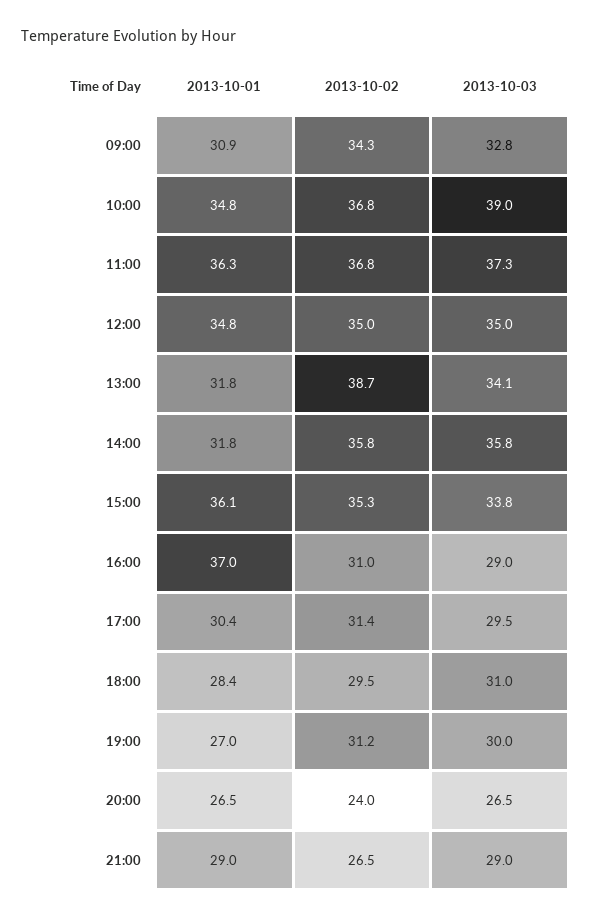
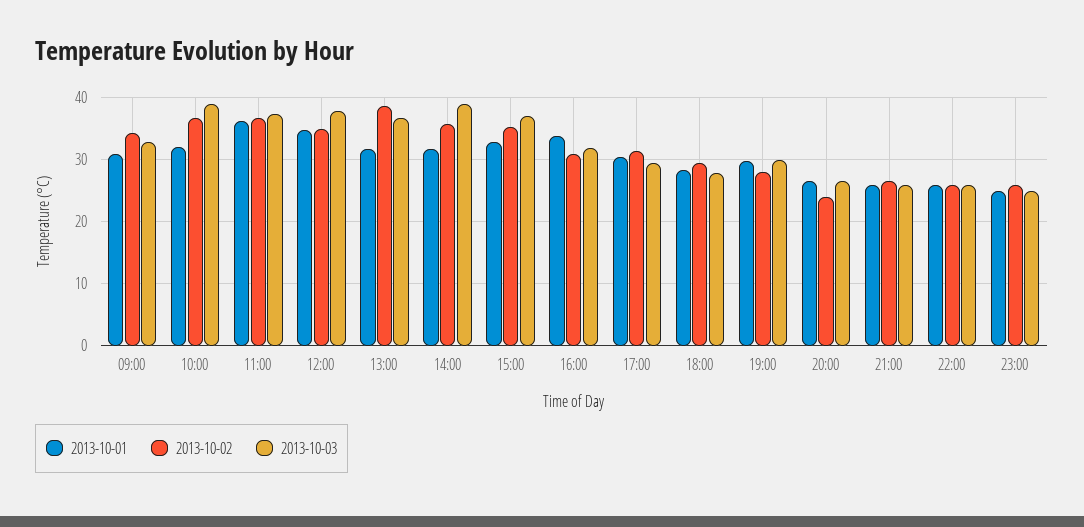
2013-10-01, 10:00: 34.8 -> 32
2013-10-03, 12:00: 35 -> 38
2013-10-03, 13:00: 34.1 -> 37
2013-10-03, 14:00: 35.8 -> 39
2013-10-01, 15:00: 36.1 -> 33
2013-10-03, 15:00: 33.8 -> 37
2013-10-01, 16:00: 37 -> 34
2013-10-03, 16:00: 29 -> 32
2013-10-03, 18:00: 31 -> 28
2013-10-01, 19:00: 27 -> 30
2013-10-02, 19:00: 31.2 -> 28
2013-10-01, 21:00: 29 -> 26
2013-10-03, 21:00: 29 -> 26
2013-10-01, 22:00: none -> 26
2013-10-02, 22:00: none -> 26
2013-10-03, 22:00: none -> 26
2013-10-01, 23:00: none -> 25
2013-10-02, 23:00: none -> 26
2013-10-03, 23:00: none -> 25

